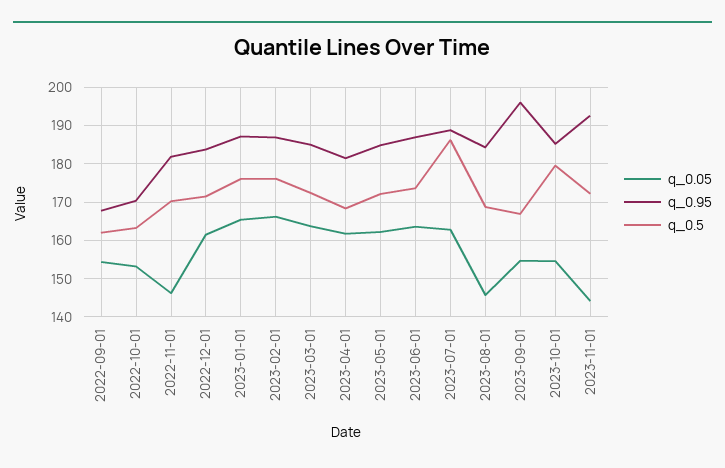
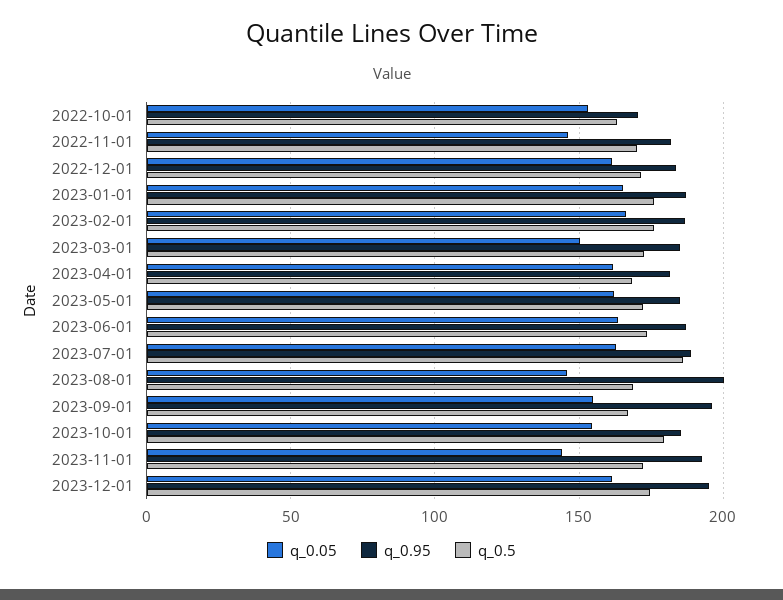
q_0.05, 2022-09-01: 154 -> none
q_0.95, 2022-09-01: 168 -> none
q_0.5, 2022-09-01: 162 -> none
q_0.05, 2023-03-01: 164 -> 150
q_0.95, 2023-08-01: 184 -> 200
q_0.05, 2023-12-01: none -> 160
q_0.95, 2023-12-01: none -> 195
q_0.5, 2023-12-01: none -> 175

